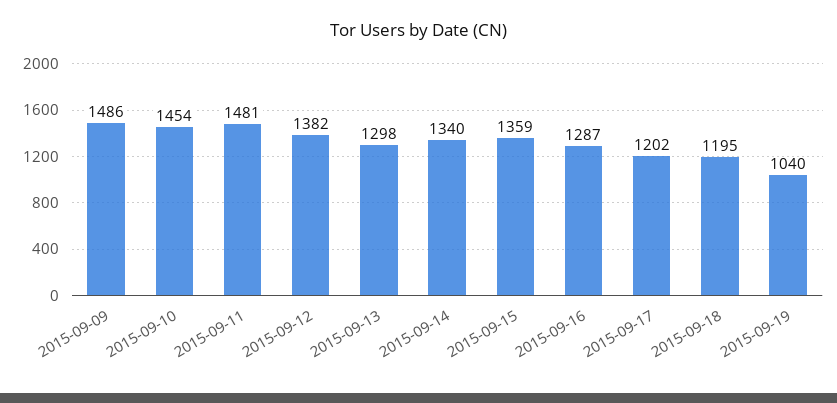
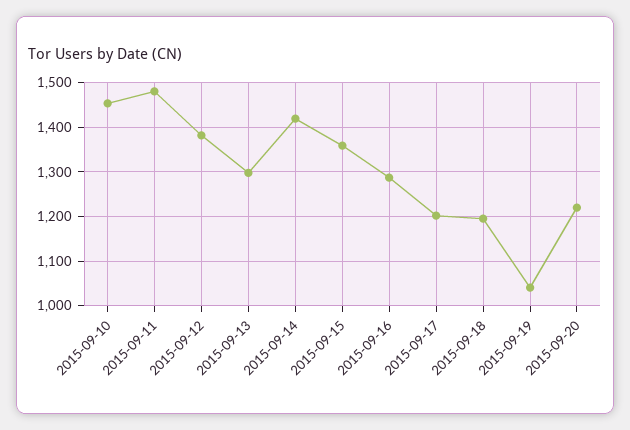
2015-09-09: 1486 -> none
2015-09-14: 1340 -> 1420
2015-09-20: none -> 1220

